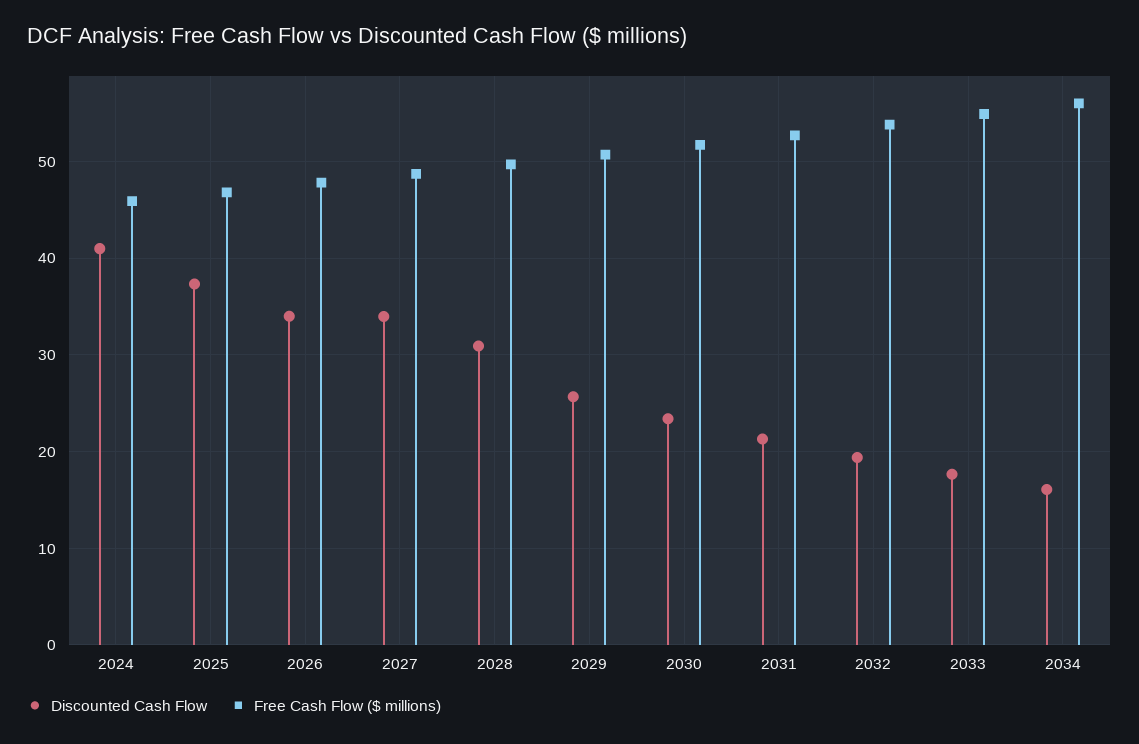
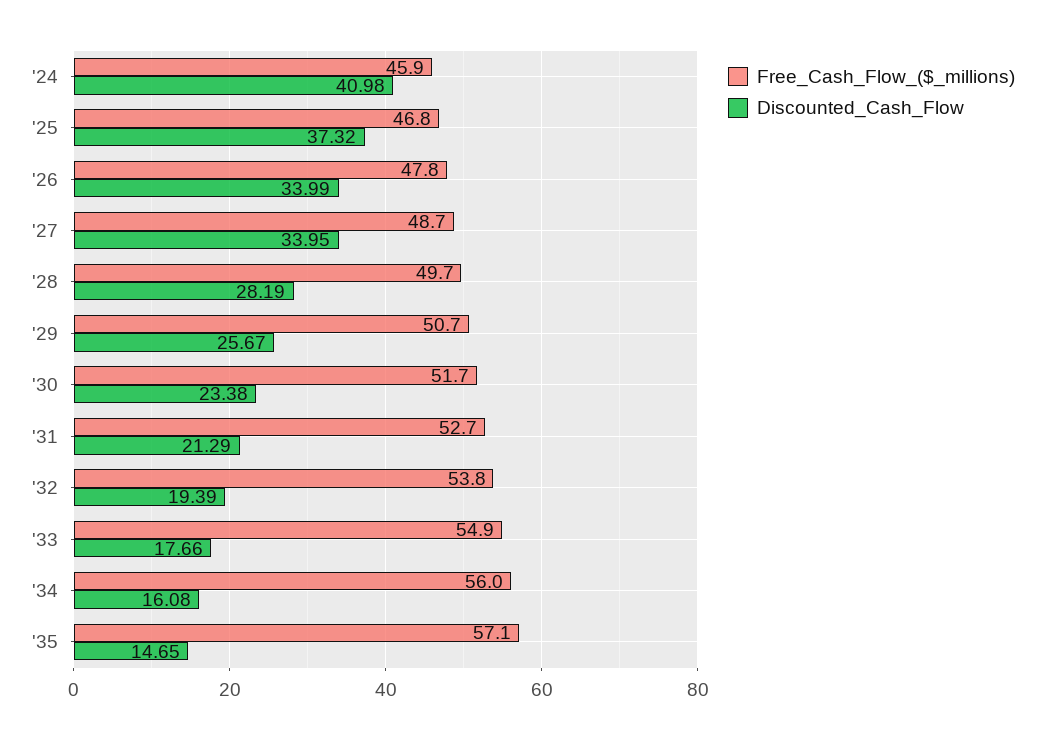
Discounted Cash Flow, 2028: 31 -> 28.19
Free Cash Flow ($ millions), '35: none -> 57.1
Discounted Cash Flow, '35: none -> 14.65

